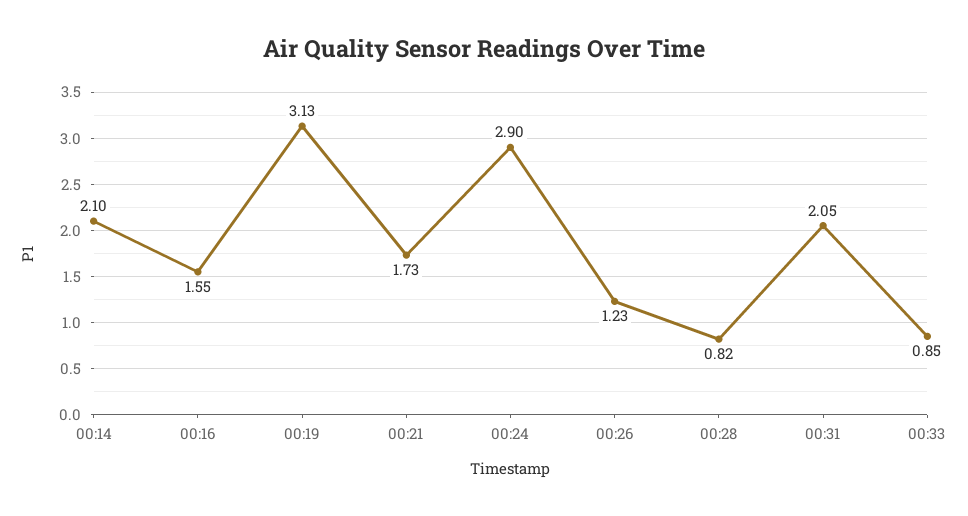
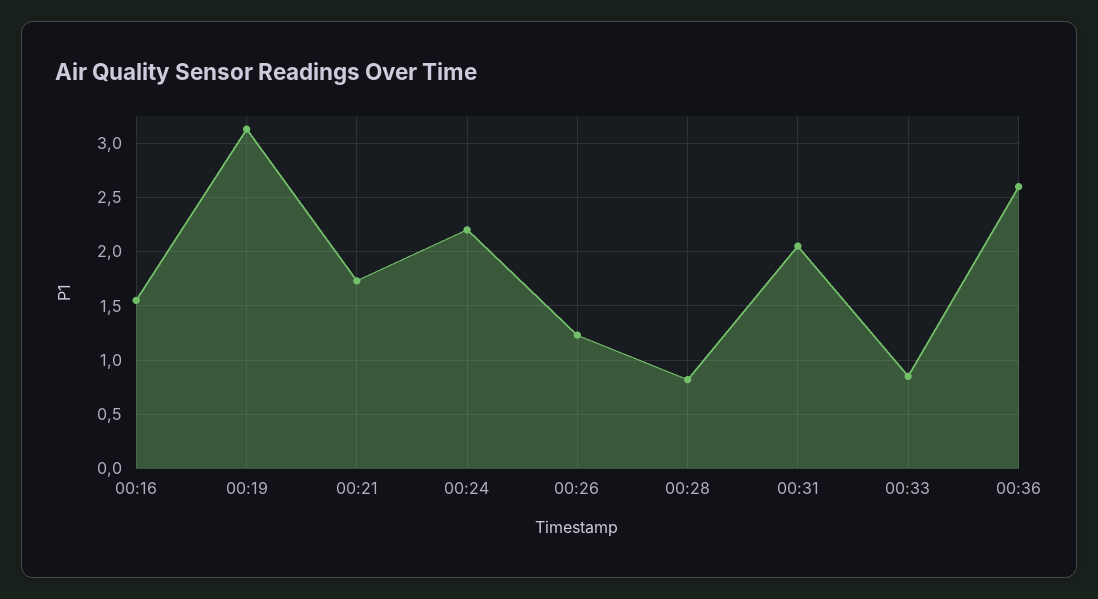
00:14: 2.1 -> none
00:24: 2.9 -> 2.2
00:36: none -> 2.6

